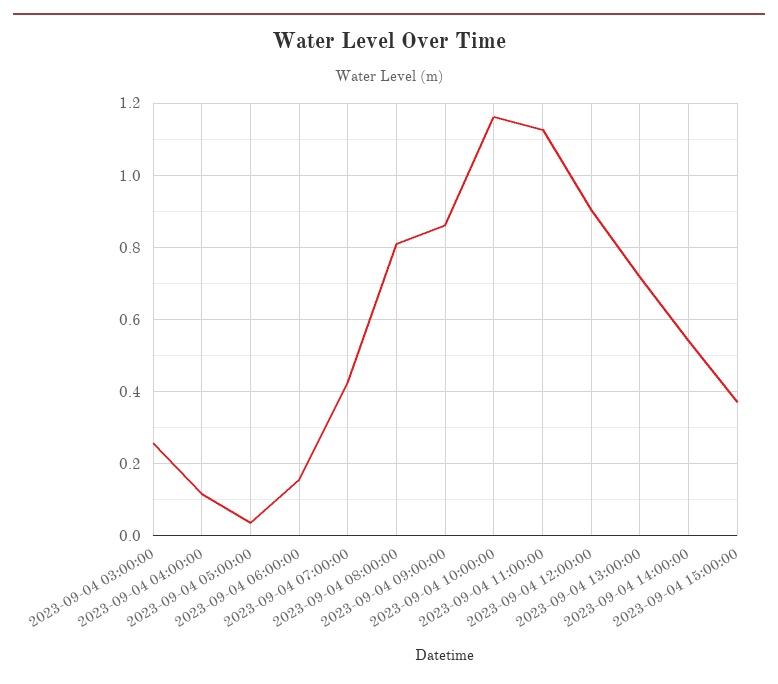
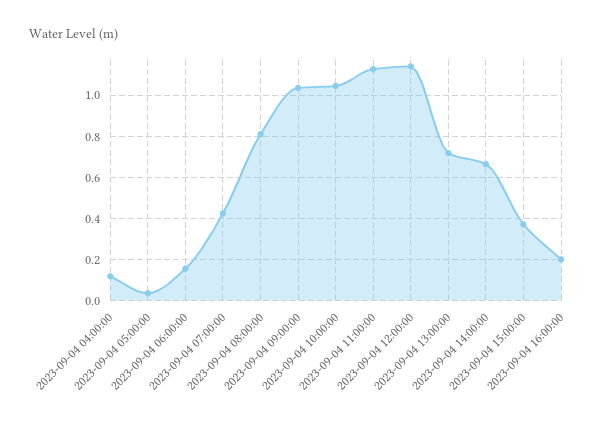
2023-09-04 03:00:00: 0.26 -> none
2023-09-04 09:00:00: 0.86 -> 1.05
2023-09-04 10:00:00: 1.16 -> 1.05
2023-09-04 12:00:00: 0.9 -> 1.15
2023-09-04 14:00:00: 0.54 -> 0.65
2023-09-04 16:00:00: none -> 0.2

